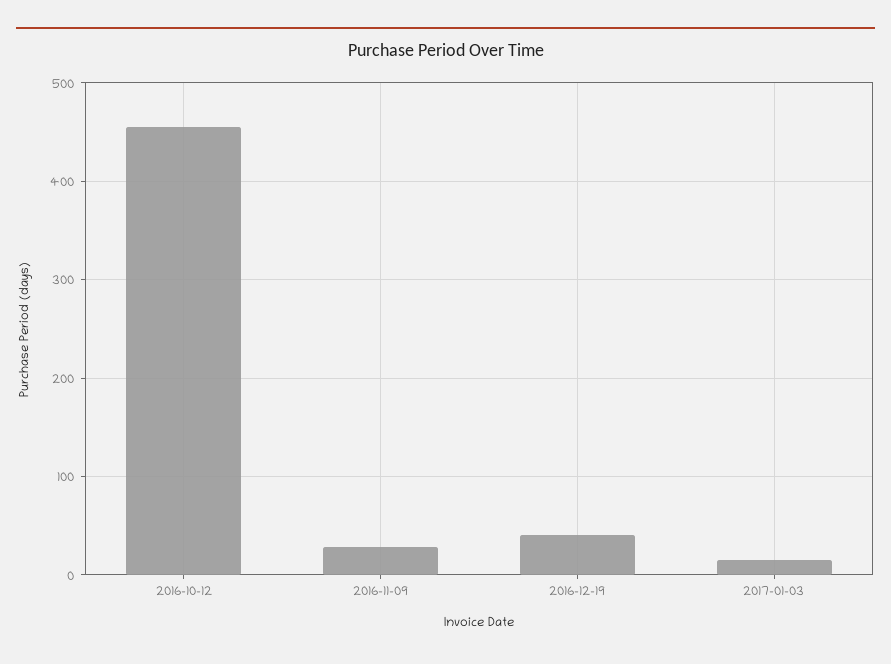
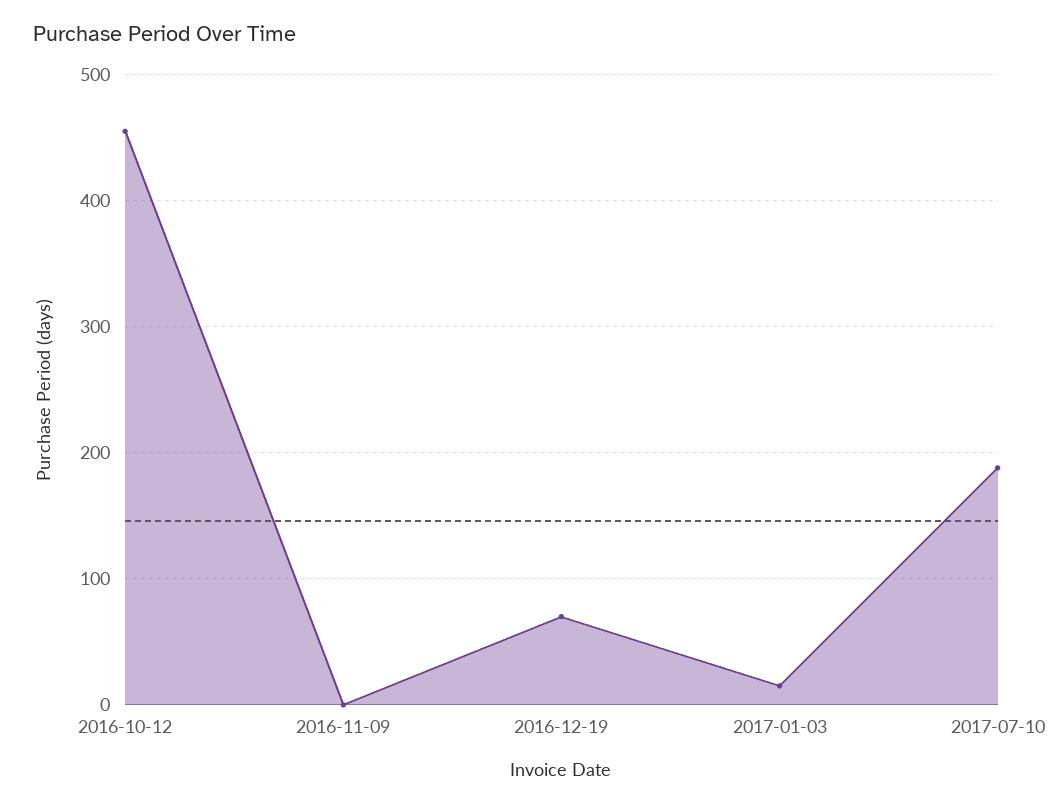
2016-11-09: 30 -> 0
2016-12-19: 40 -> 70
2017-07-10: none -> 190

